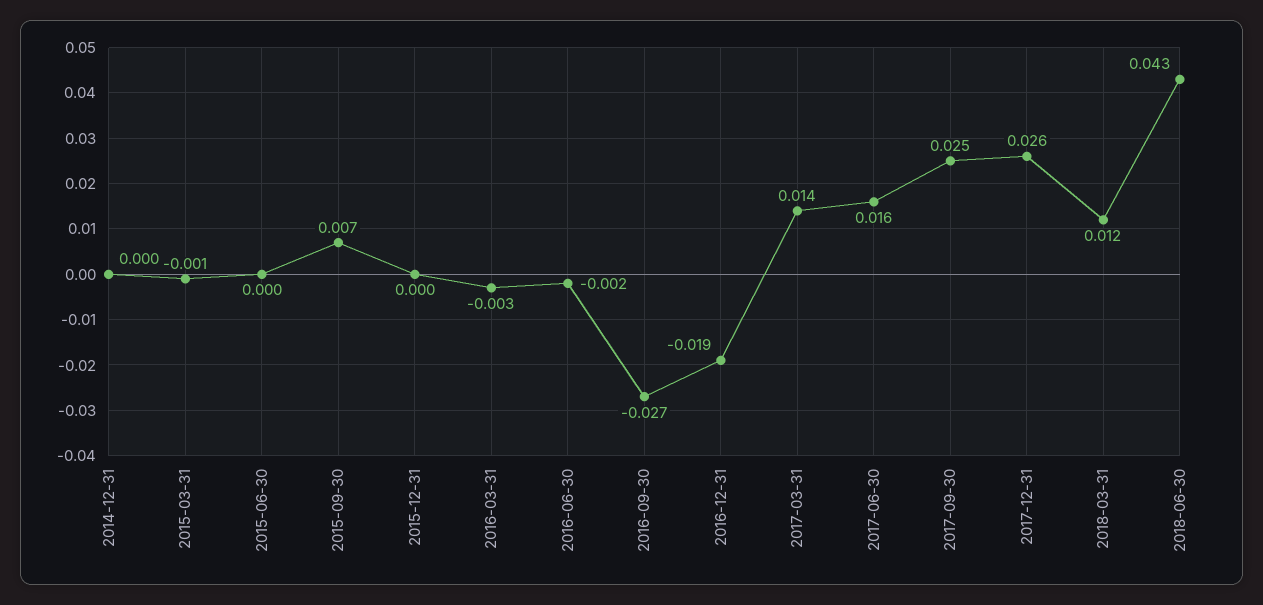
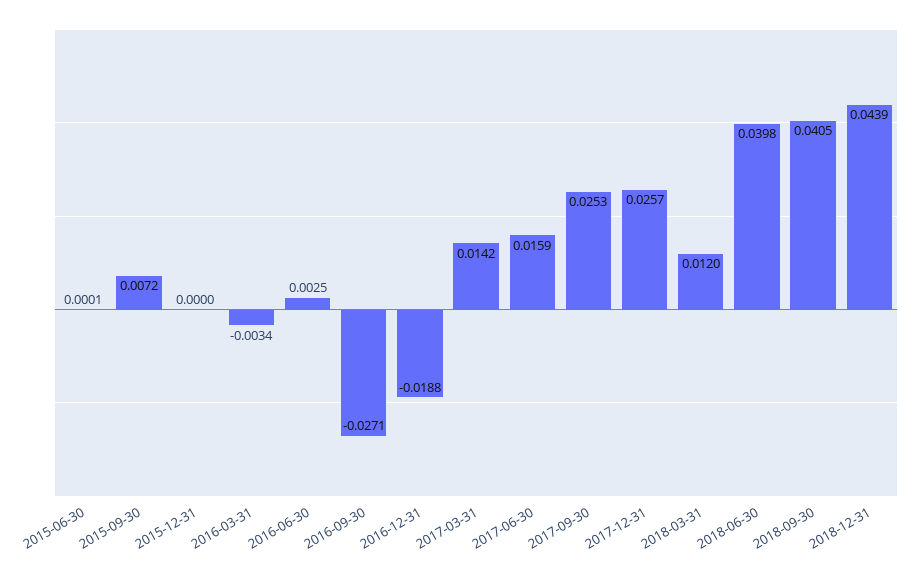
2014-12-31: 0 -> none
2015-03-31: -0.001 -> none
2016-06-30: -0.002 -> 0.0025
2018-06-30: 0.043 -> 0.0398
2018-09-30: none -> 0.0405
2018-12-31: none -> 0.0439

